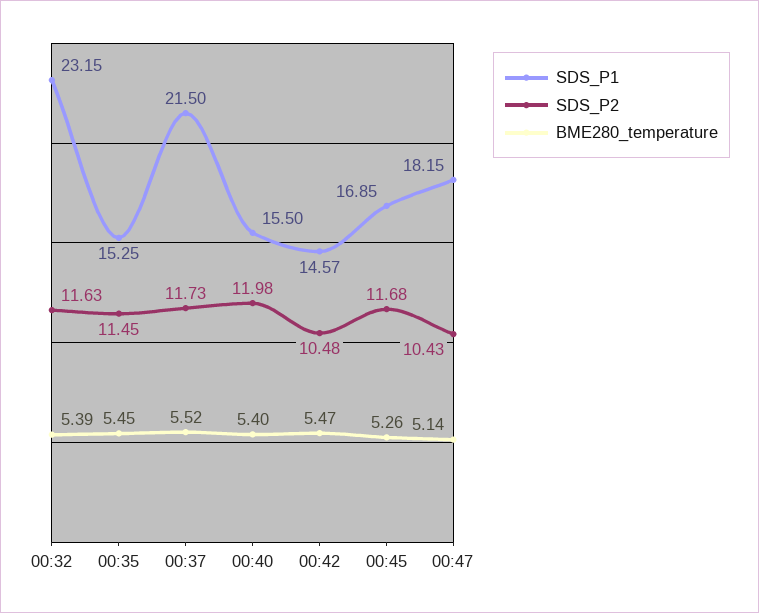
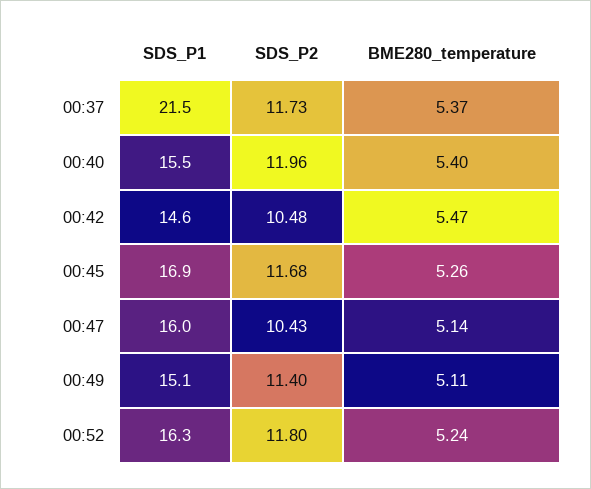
SDS_P1, 00:32: 23.15 -> none
SDS_P2, 00:32: 11.63 -> none
BME280_temperature, 00:32: 5.39 -> none
SDS_P1, 00:35: 15.25 -> none
SDS_P2, 00:35: 11.45 -> none
BME280_temperature, 00:35: 5.45 -> none
BME280_temperature, 00:37: 5.52 -> 5.37
SDS_P2, 00:40: 11.98 -> 11.96
SDS_P1, 00:47: 18.15 -> 16
SDS_P1, 00:49: none -> 15.1
SDS_P2, 00:49: none -> 11.4
BME280_temperature, 00:49: none -> 5.11
SDS_P1, 00:52: none -> 16.3
SDS_P2, 00:52: none -> 11.8
BME280_temperature, 00:52: none -> 5.24

